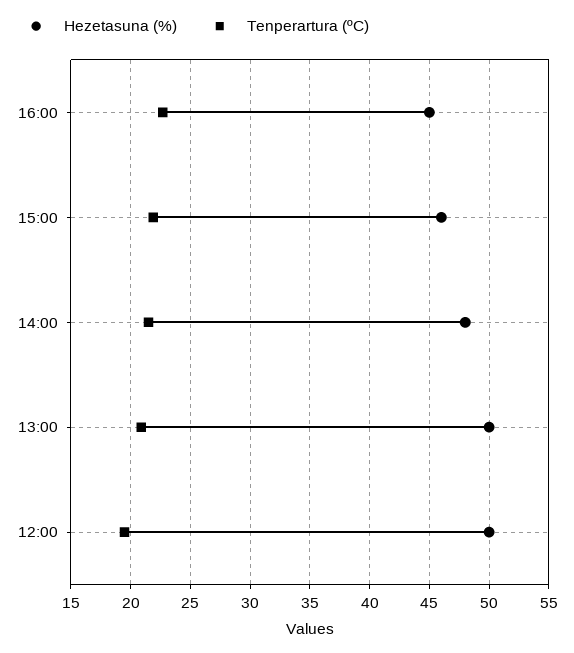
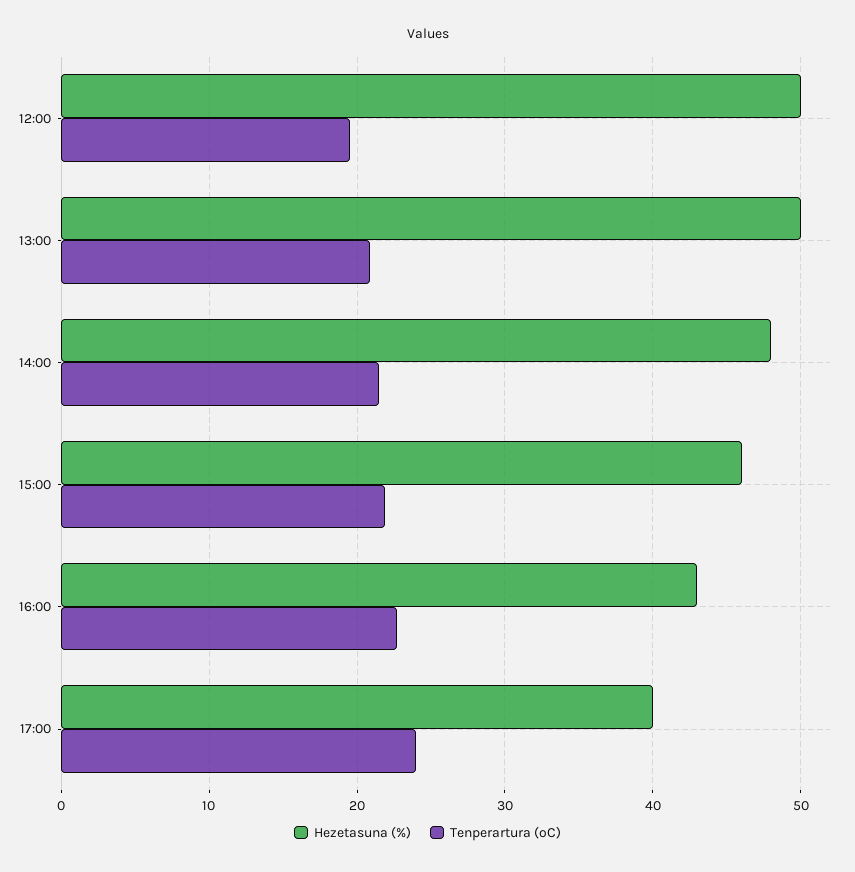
Hezetasuna (%), 16:00: 45 -> 43
Hezetasuna (%), 17:00: none -> 40
Tenperartura (ºC), 17:00: none -> 24

